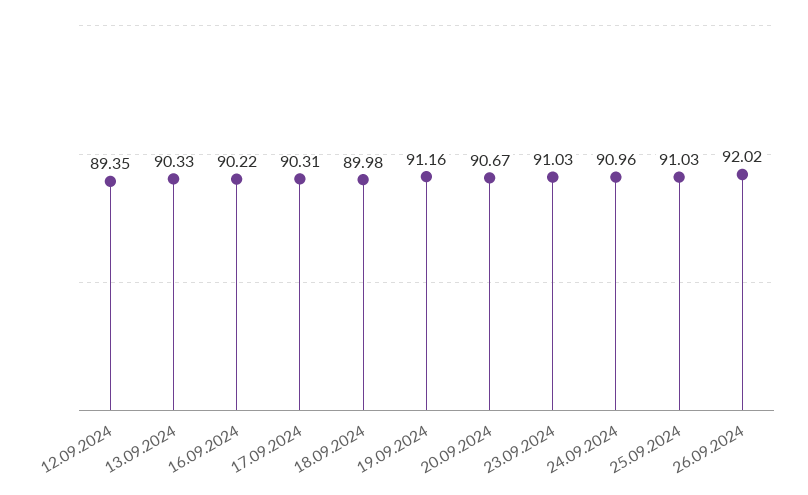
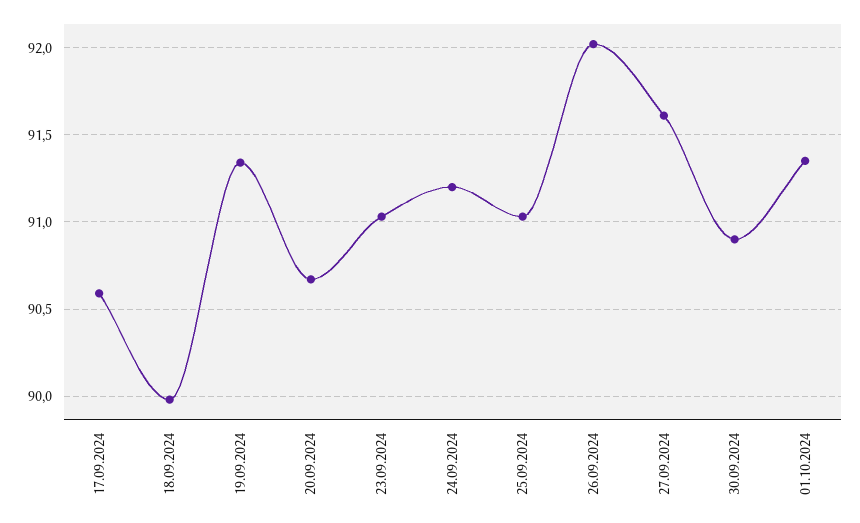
12.09.2024: 89.35 -> none
13.09.2024: 90.33 -> none
16.09.2024: 90.22 -> none
17.09.2024: 90.31 -> 90.6
19.09.2024: 91.16 -> 91.35
24.09.2024: 90.96 -> 91.2
27.09.2024: none -> 91.6
30.09.2024: none -> 90.9
01.10.2024: none -> 91.35

